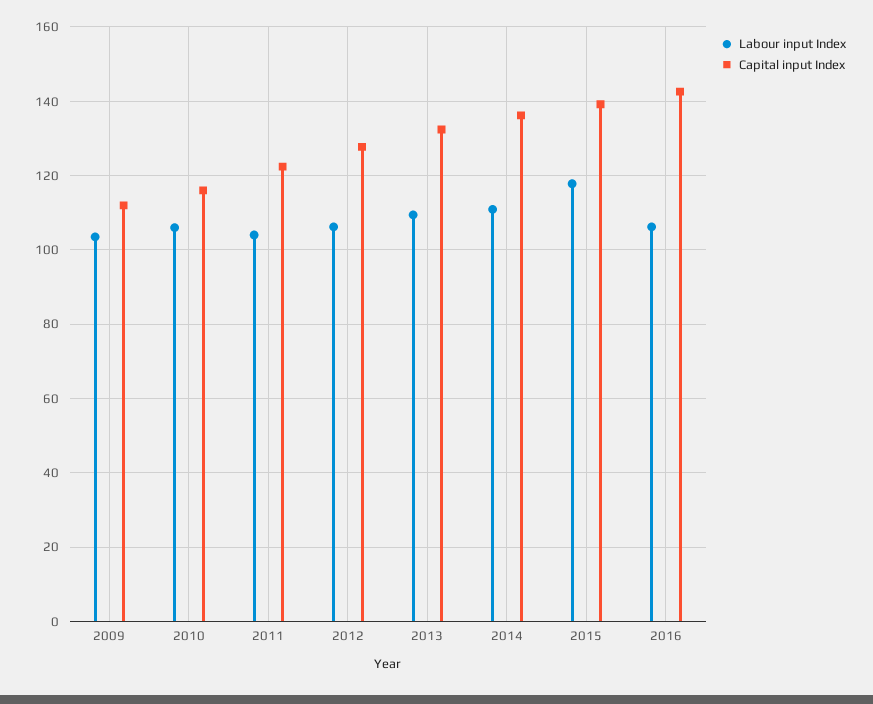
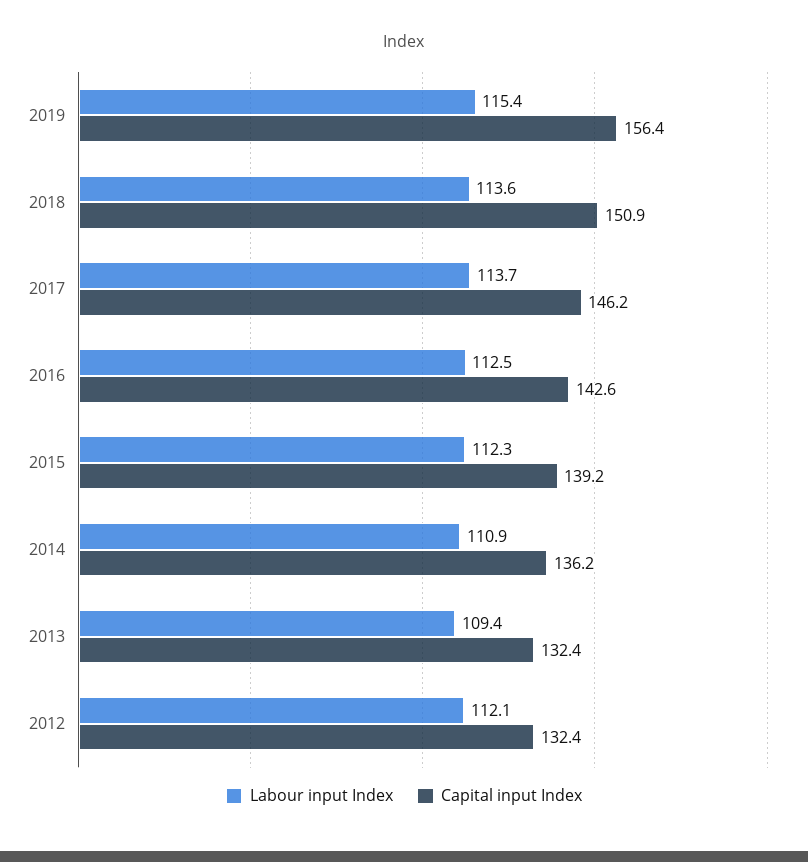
Labour input Index, 2009: 104 -> none
Capital input Index, 2009: 112 -> none
Labour input Index, 2010: 106 -> none
Capital input Index, 2010: 116 -> none
Labour input Index, 2011: 104 -> none
Capital input Index, 2011: 122 -> none
Labour input Index, 2012: 106 -> 112.1
Capital input Index, 2012: 128 -> 132.4
Labour input Index, 2015: 118 -> 112.3
Labour input Index, 2016: 106 -> 112.5
Labour input Index, 2019: none -> 115.4
Capital input Index, 2019: none -> 156.4
Labour input Index, 2018: none -> 113.6
Capital input Index, 2018: none -> 150.9
Labour input Index, 2017: none -> 113.7
Capital input Index, 2017: none -> 146.2

